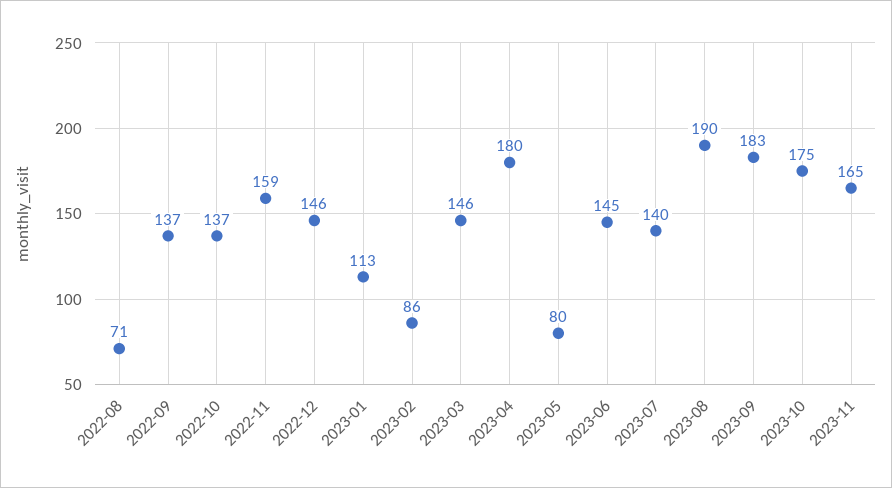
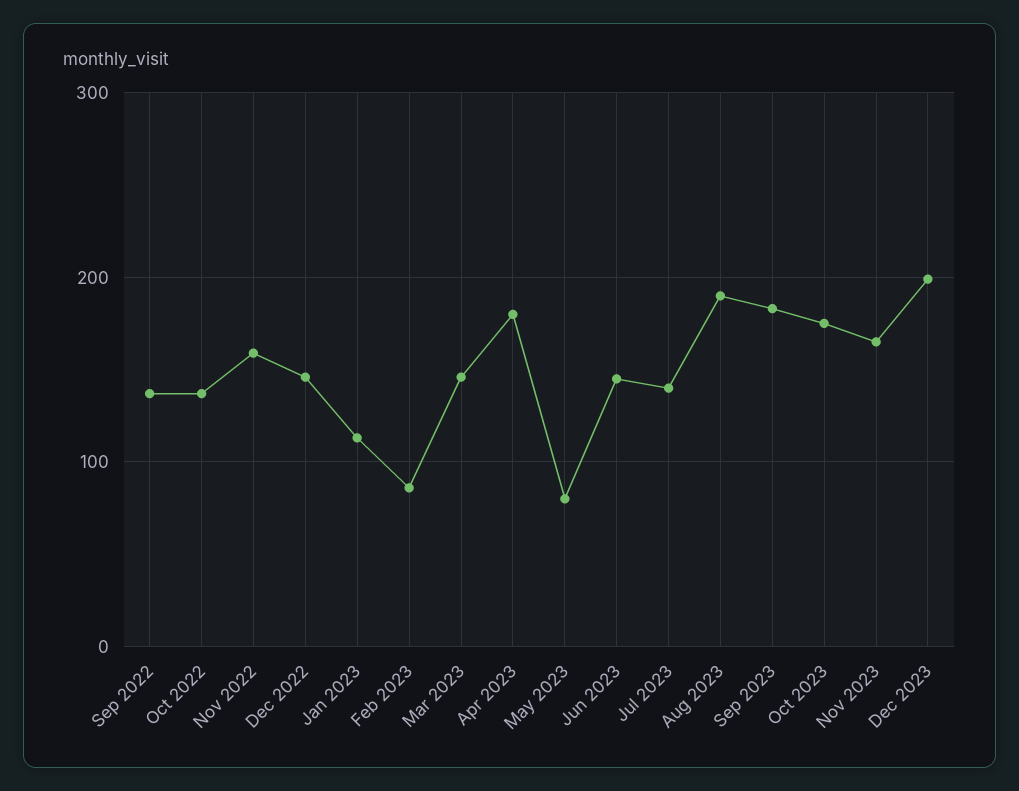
2022-08: 71 -> none
Dec 2023: none -> 200

